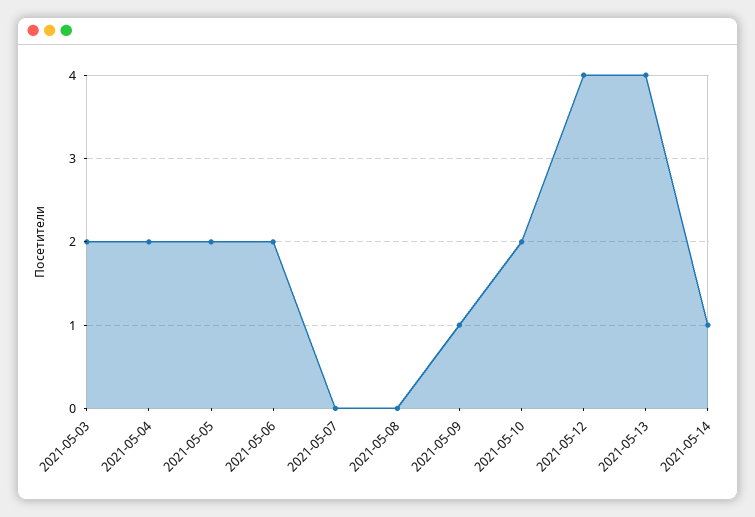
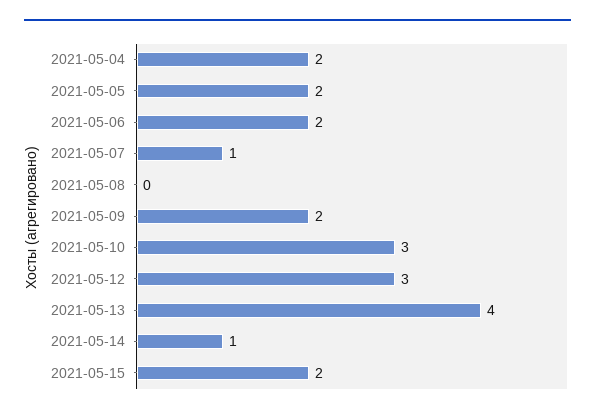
2021-05-03: 2 -> none
2021-05-07: 0 -> 1
2021-05-09: 1 -> 2
2021-05-10: 2 -> 3
2021-05-12: 4 -> 3
2021-05-15: none -> 2

